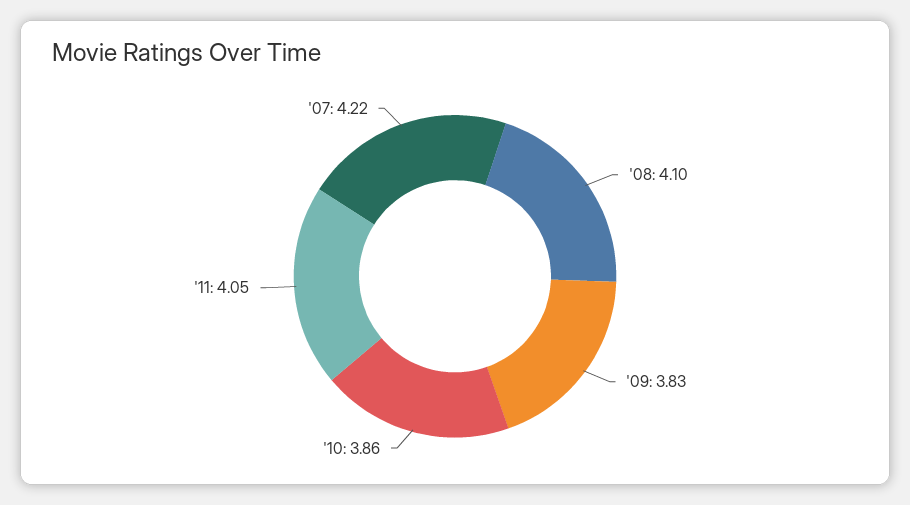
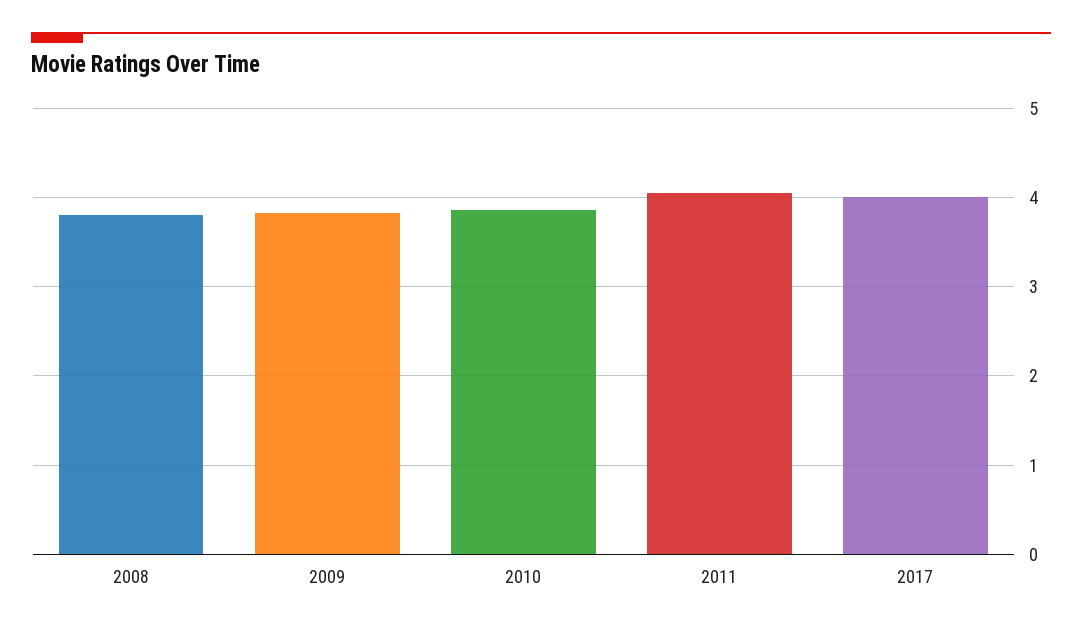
'08: 4.1 -> 3.8
'07: 4.22 -> none
2017: none -> 4

